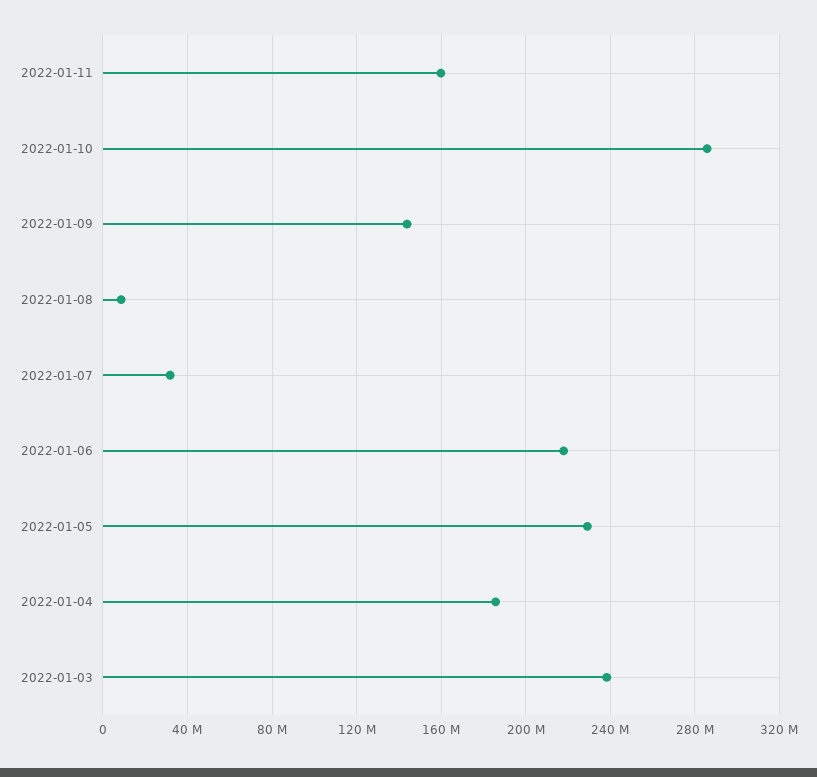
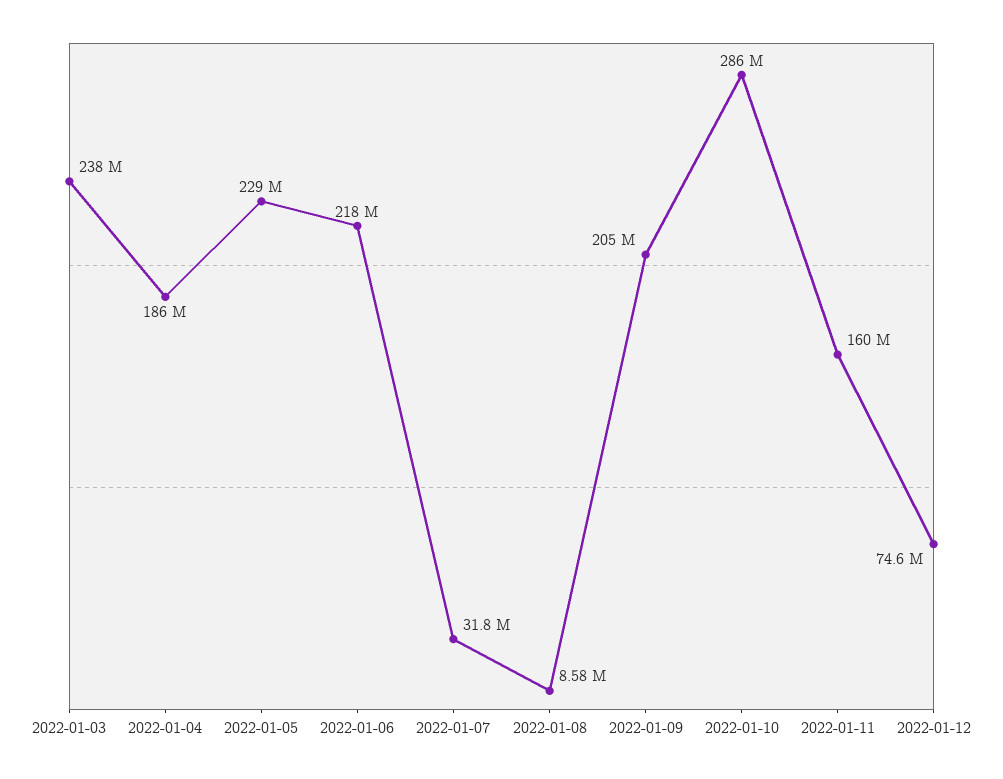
2022-01-09: 145000000 -> 205000000
2022-01-12: none -> 74600000

